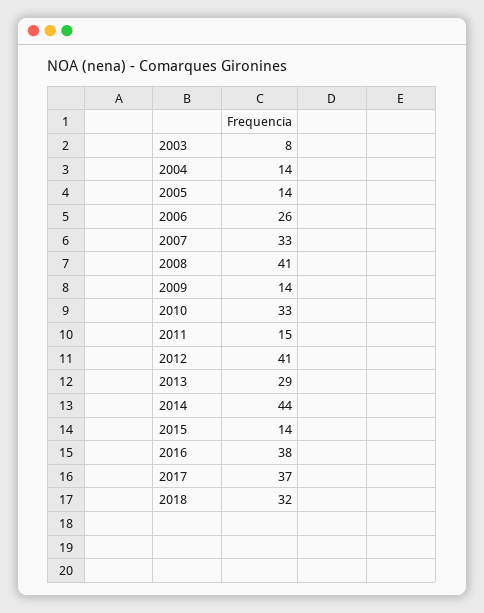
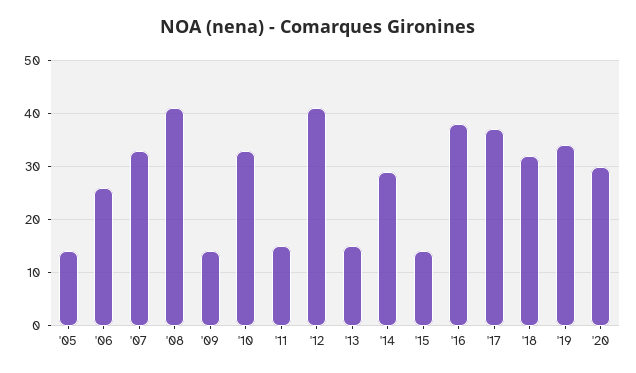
2003: 8 -> none
2004: 14 -> none
2013: 29 -> 15
2014: 44 -> 30
'19: none -> 35
'20: none -> 30

